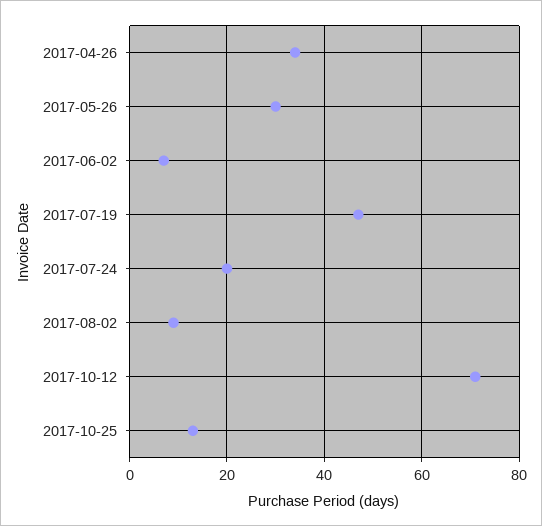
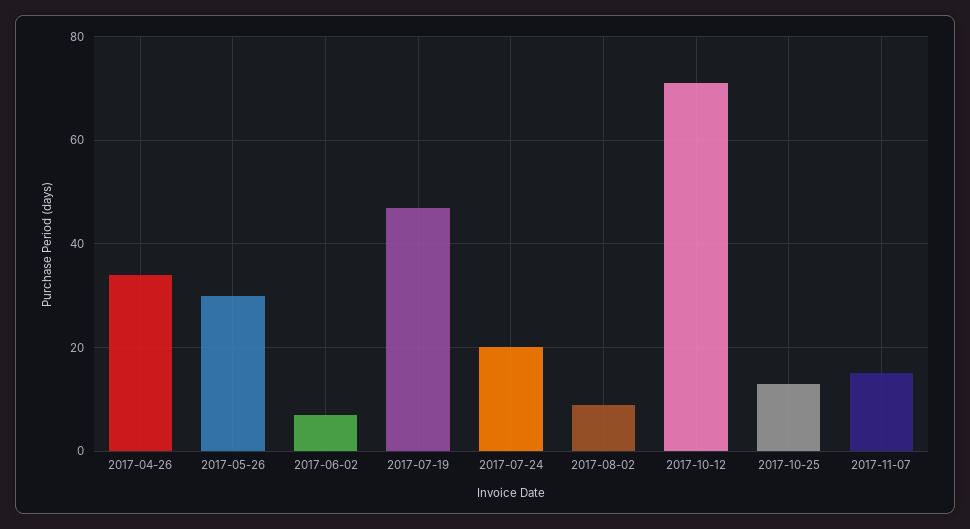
2017-11-07: none -> 15

